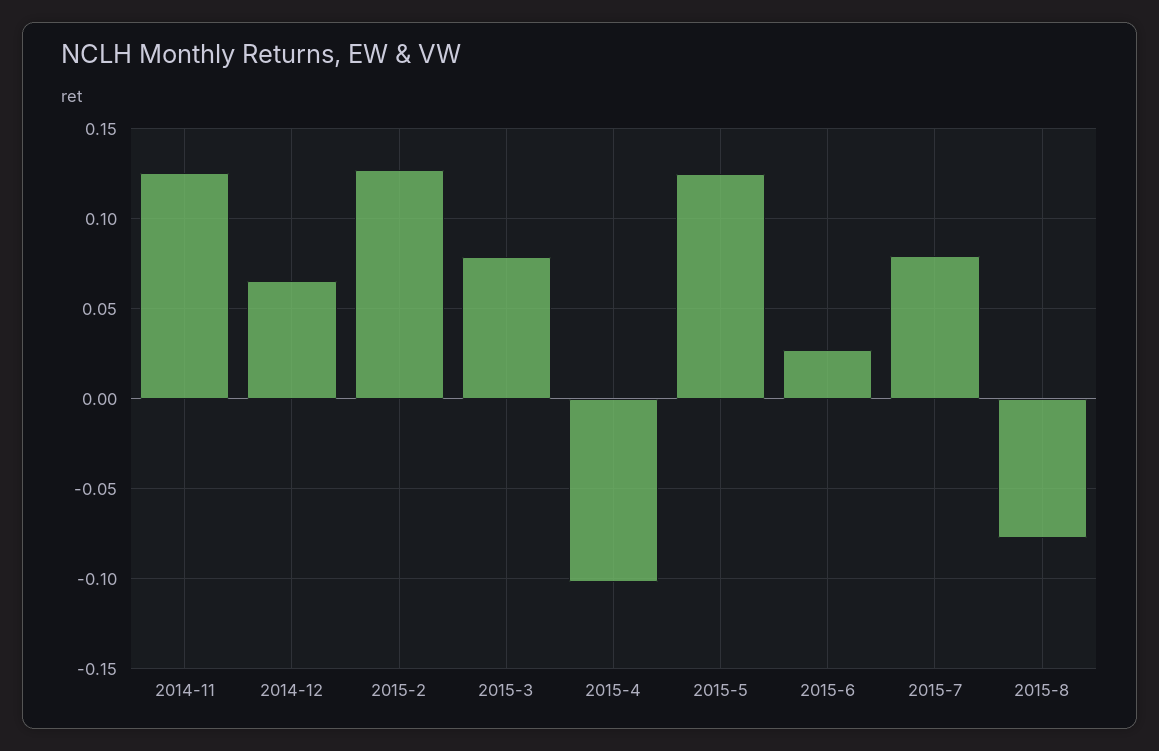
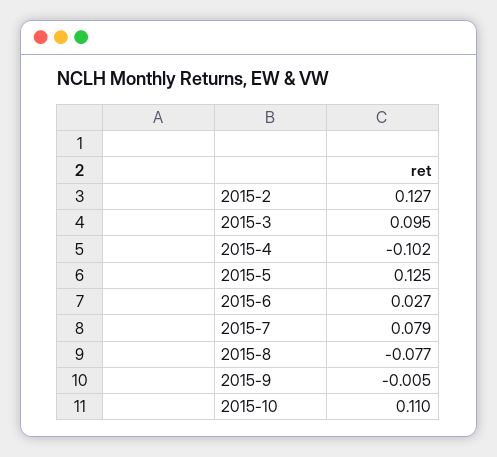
2014-11: 0.125 -> none
2014-12: 0.065 -> none
2015-3: 0.08 -> 0.095
2015-9: none -> -0.005
2015-10: none -> 0.11

